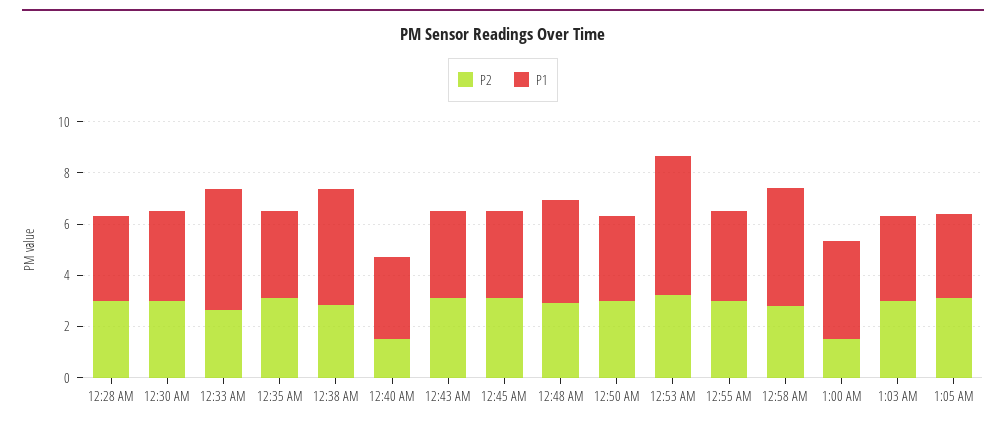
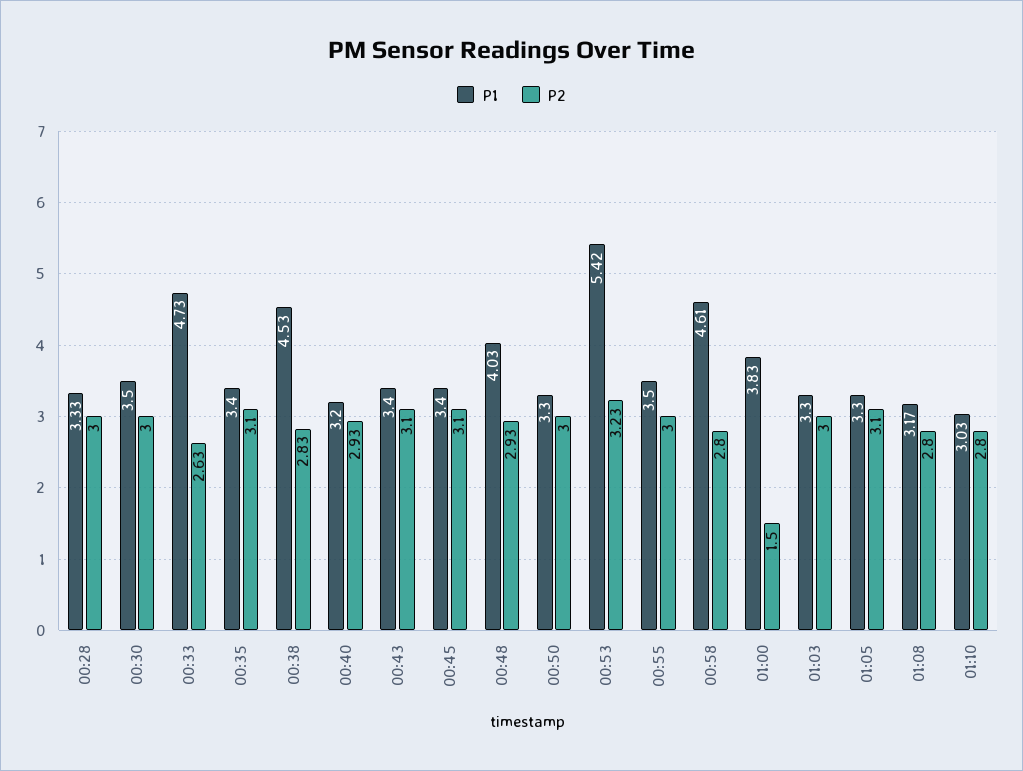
P2, 12:40 AM: 1.5 -> 2.93
P1, 01:08: none -> 3.17
P2, 01:08: none -> 2.8
P1, 01:10: none -> 3.03
P2, 01:10: none -> 2.8

